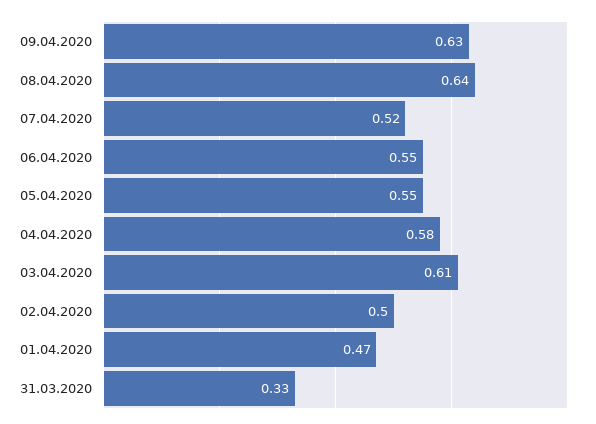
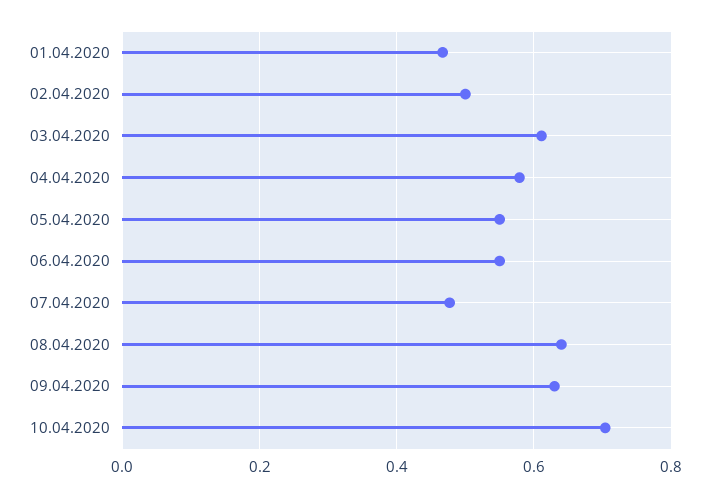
07.04.2020: 0.52 -> 0.48
31.03.2020: 0.33 -> none
10.04.2020: none -> 0.7

